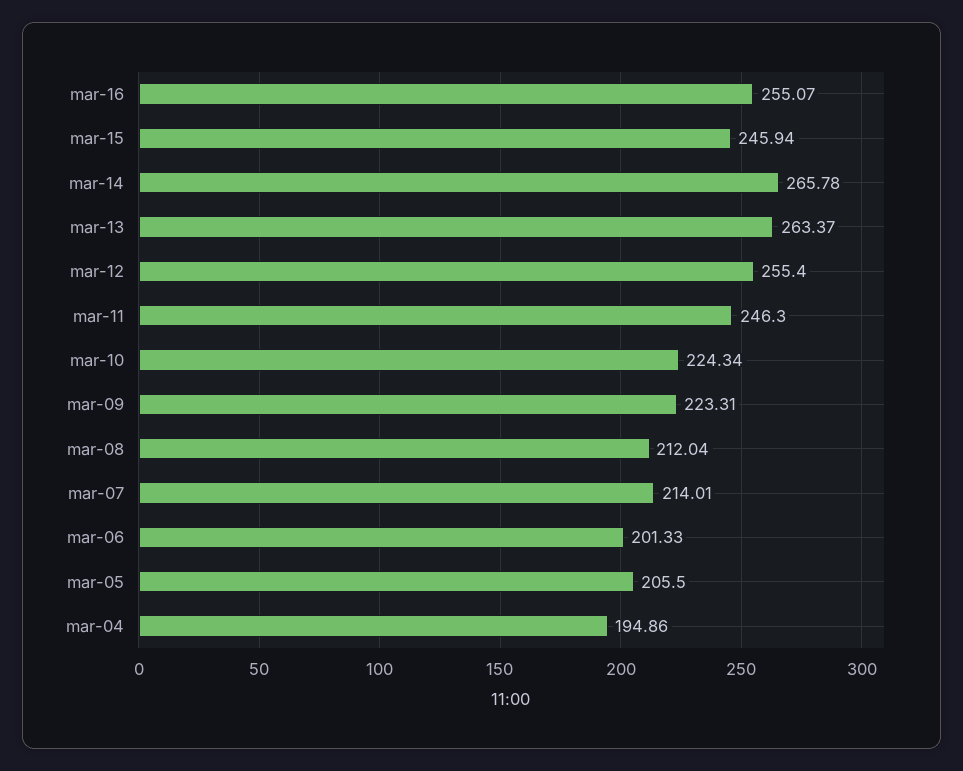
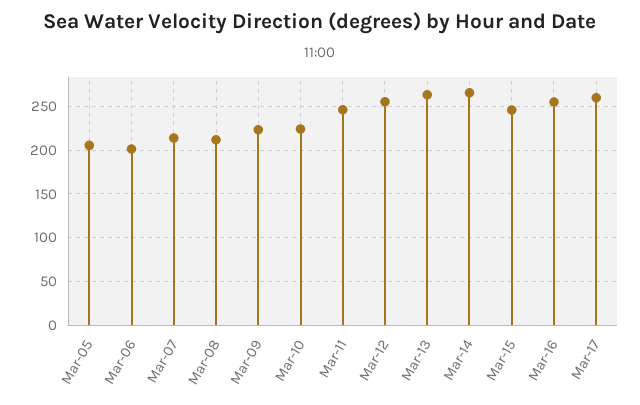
mar-04: 194.86 -> none
Mar-17: none -> 260

